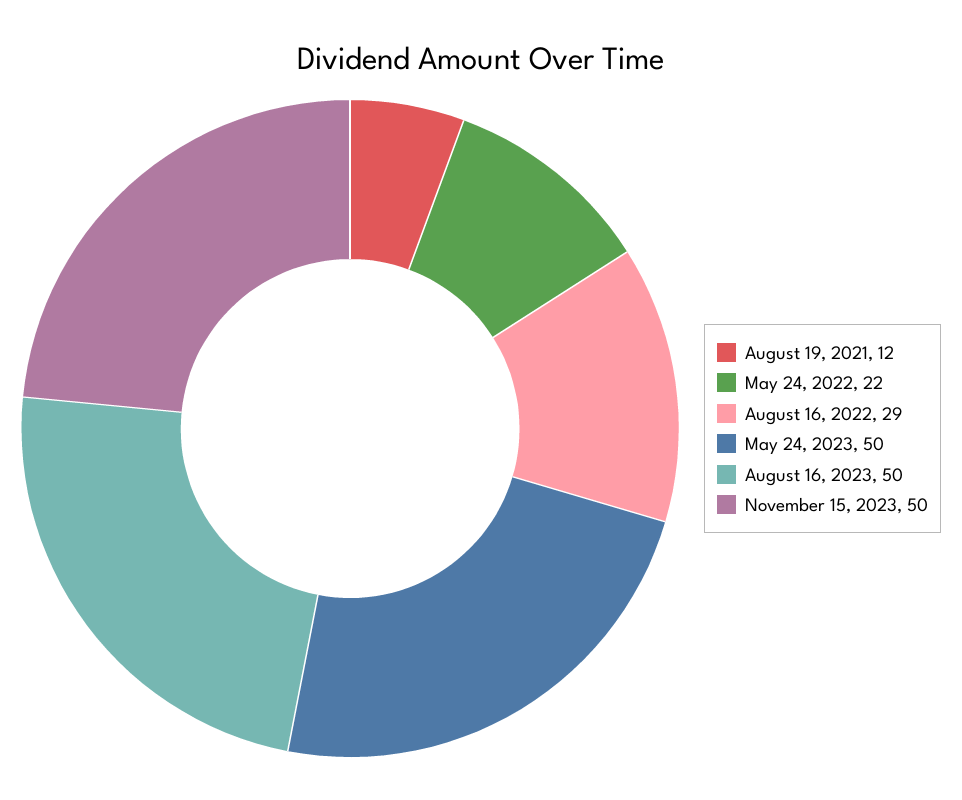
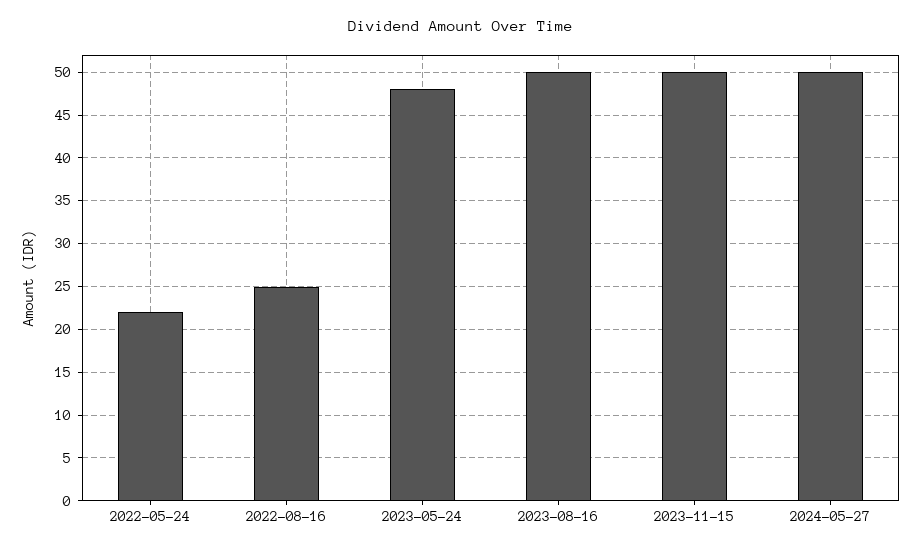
August 19, 2021: 12 -> none
August 16, 2022: 29 -> 25
May 24, 2023: 50 -> 48
2024-05-27: none -> 50

